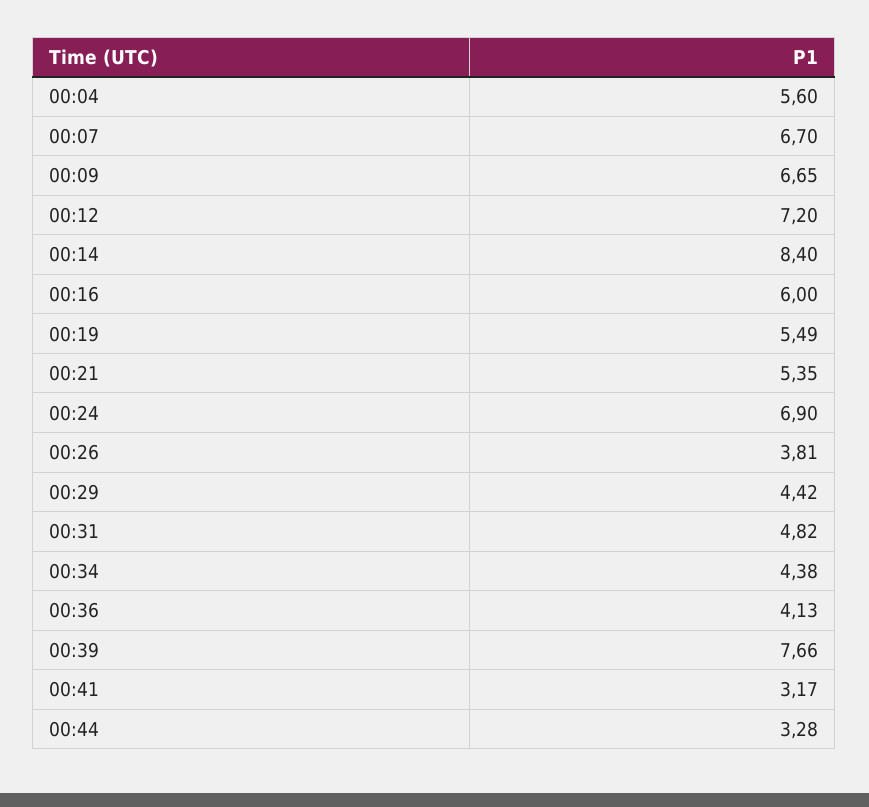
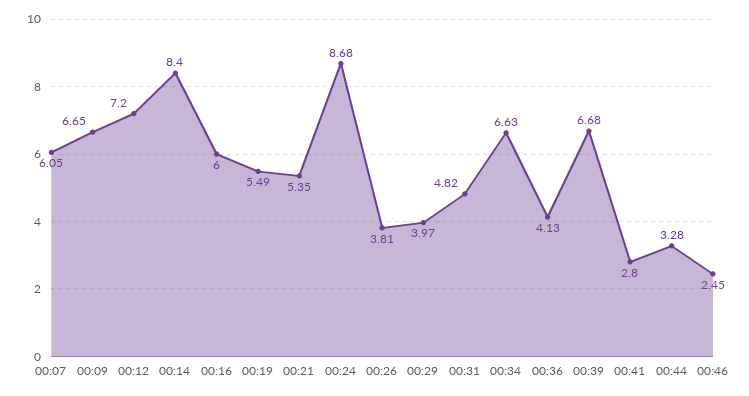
00:04: 5.6 -> none
00:07: 6.7 -> 6.05
00:24: 6.9 -> 8.68
00:29: 4.42 -> 3.97
00:34: 4.38 -> 6.63
00:39: 7.66 -> 6.68
00:41: 3.17 -> 2.8
00:46: none -> 2.45

